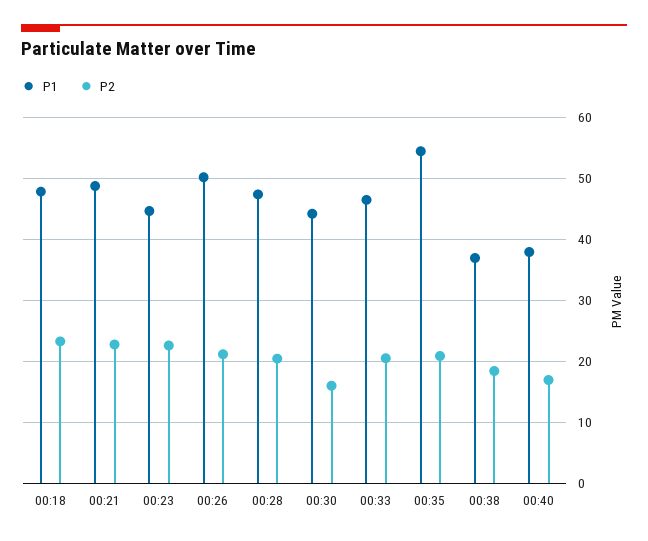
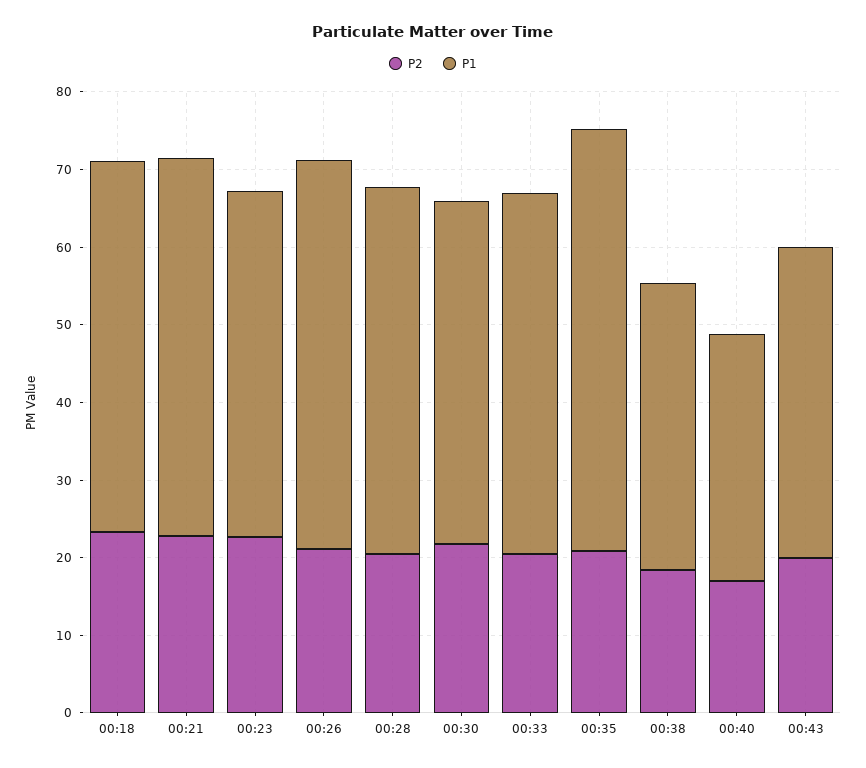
P2, 00:30: 16 -> 22
P1, 00:40: 38 -> 32
P2, 00:43: none -> 20
P1, 00:43: none -> 40

